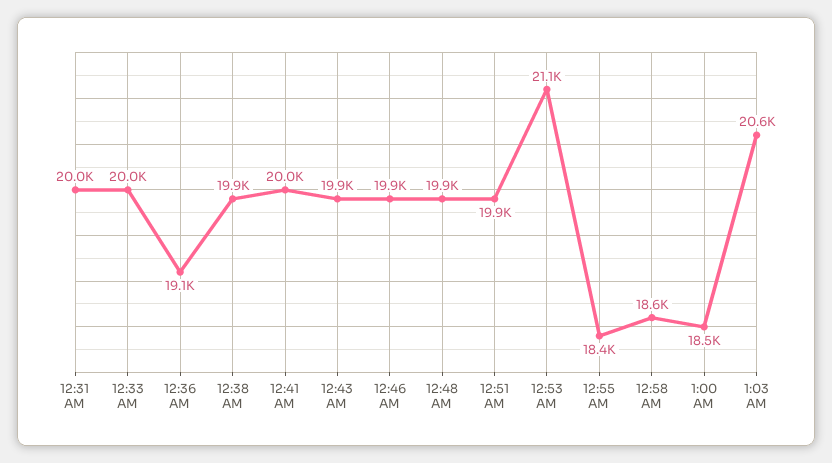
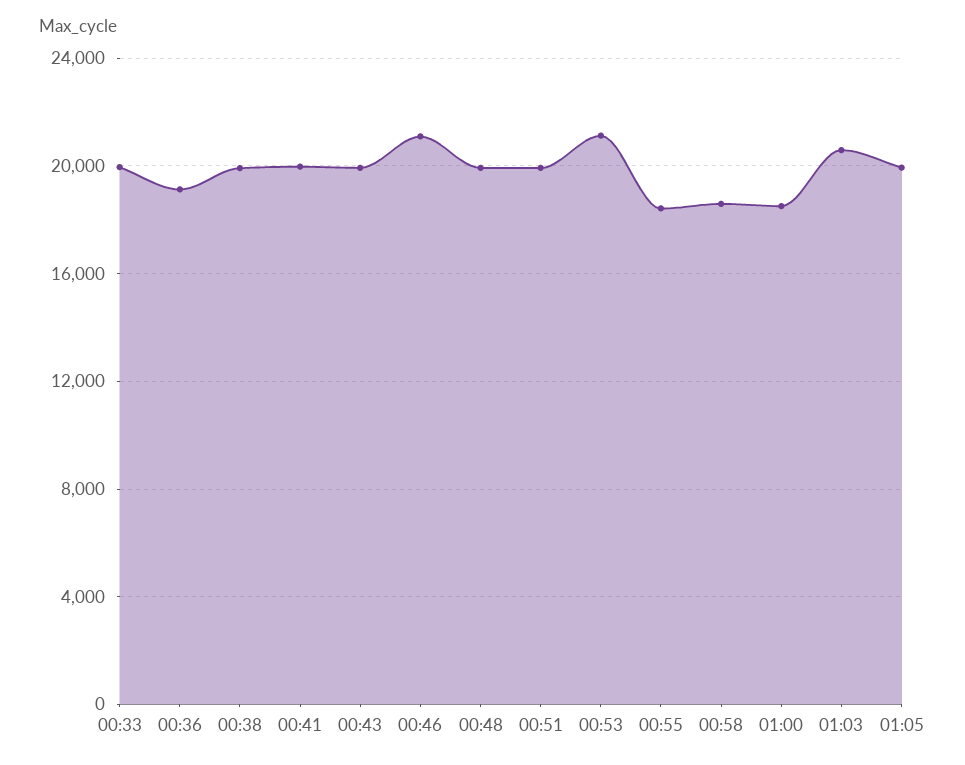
12:31 AM: 20000 -> none
12:46 AM: 19900 -> 21000
01:05: none -> 20000

